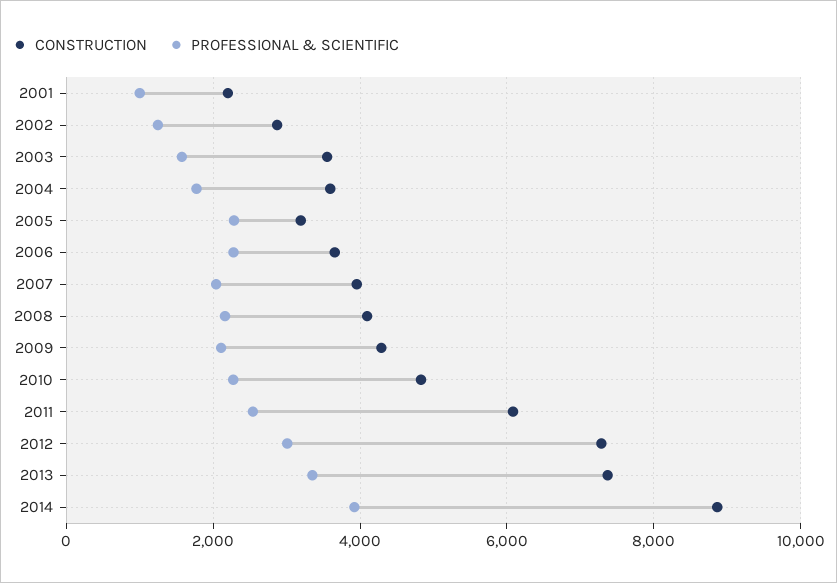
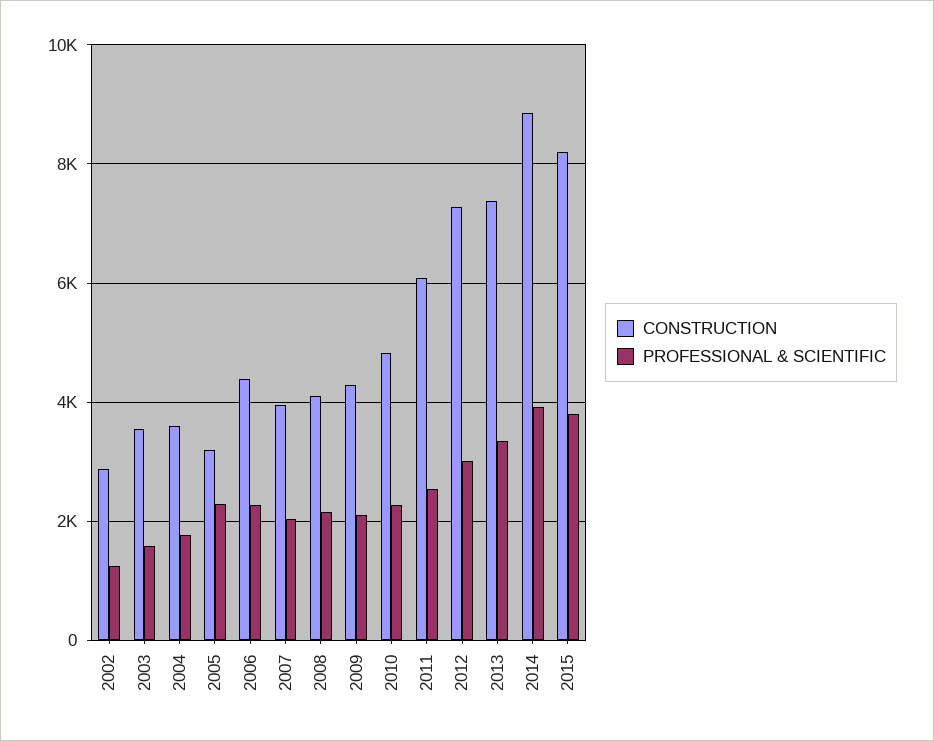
CONSTRUCTION, 2001: 2200 -> none
PROFESSIONAL & SCIENTIFIC, 2001: 1000 -> none
CONSTRUCTION, 2006: 3600 -> 4400
CONSTRUCTION, 2015: none -> 8200
PROFESSIONAL & SCIENTIFIC, 2015: none -> 3800

